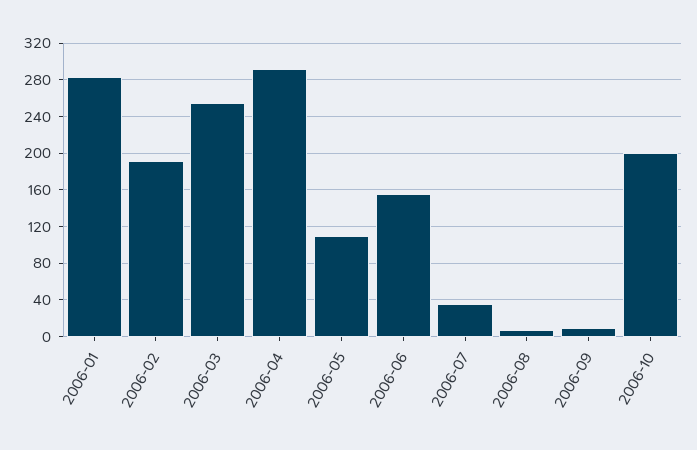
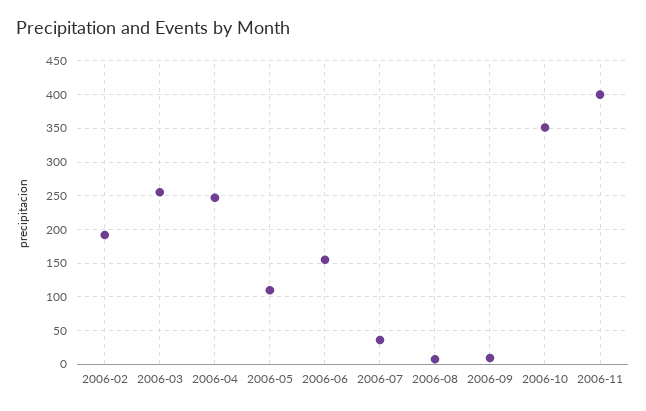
2006-01: 280 -> none
2006-04: 290 -> 250
2006-10: 200 -> 350
2006-11: none -> 400

